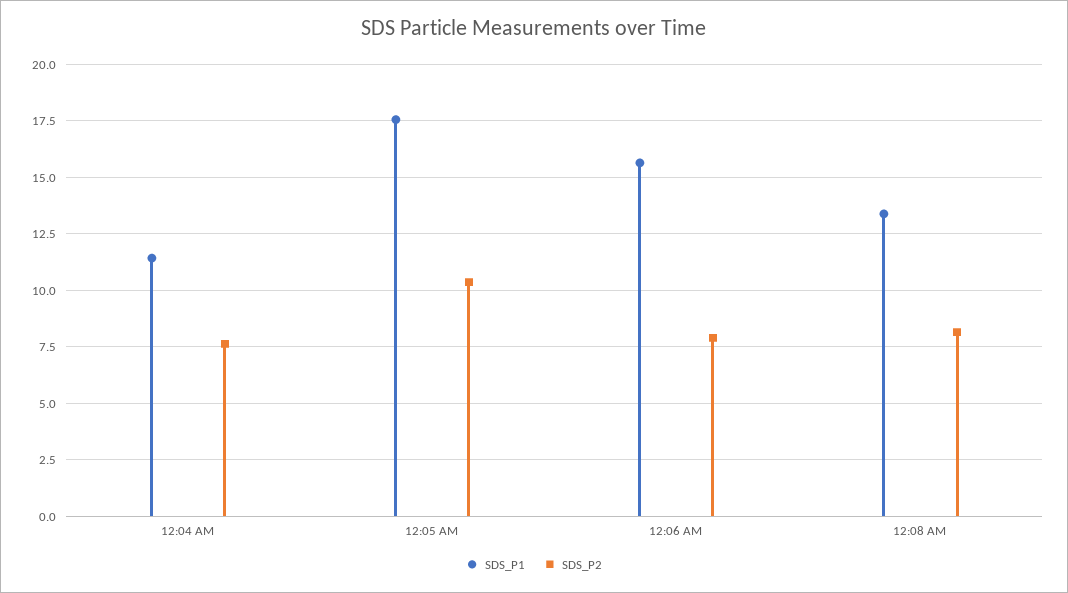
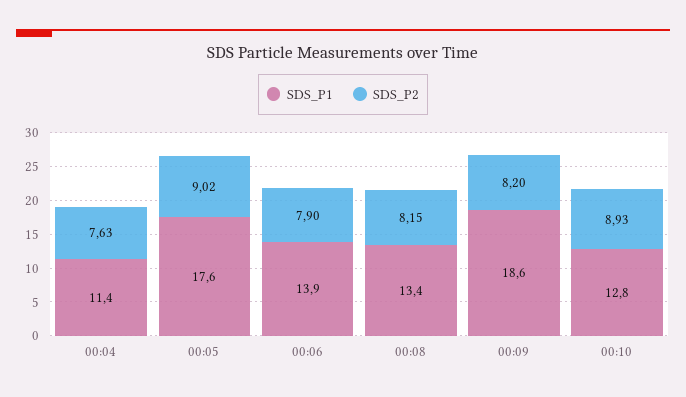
SDS_P2, 12:05 AM: 10.5 -> 9.02
SDS_P1, 12:06 AM: 15.5 -> 13.9
SDS_P1, 00:09: none -> 18.6
SDS_P2, 00:09: none -> 8.2
SDS_P1, 00:10: none -> 12.8
SDS_P2, 00:10: none -> 8.93

